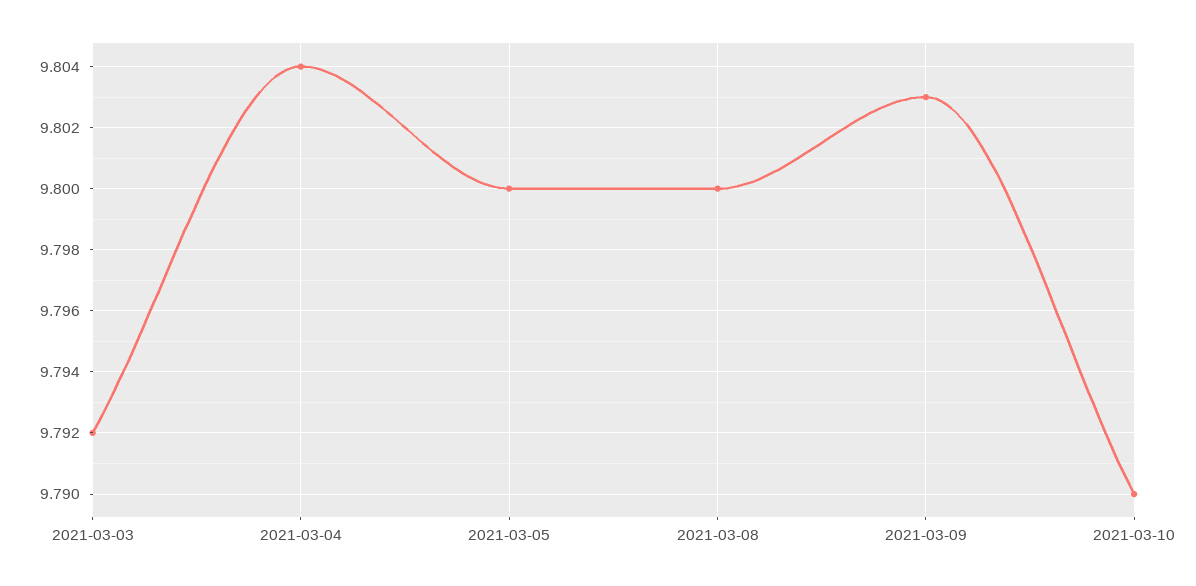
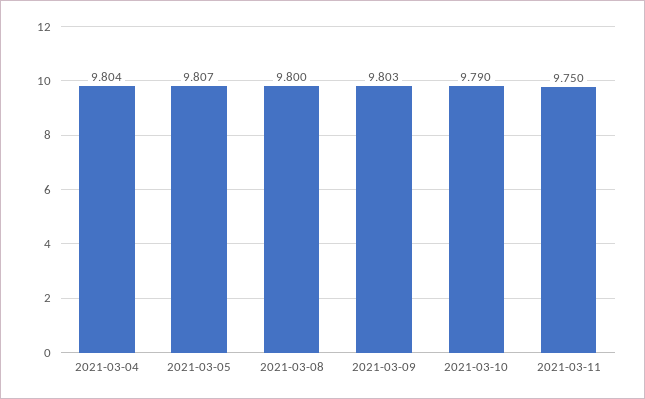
2021-03-03: 9.792 -> none
2021-03-05: 9.8 -> 9.807
2021-03-11: none -> 9.75

